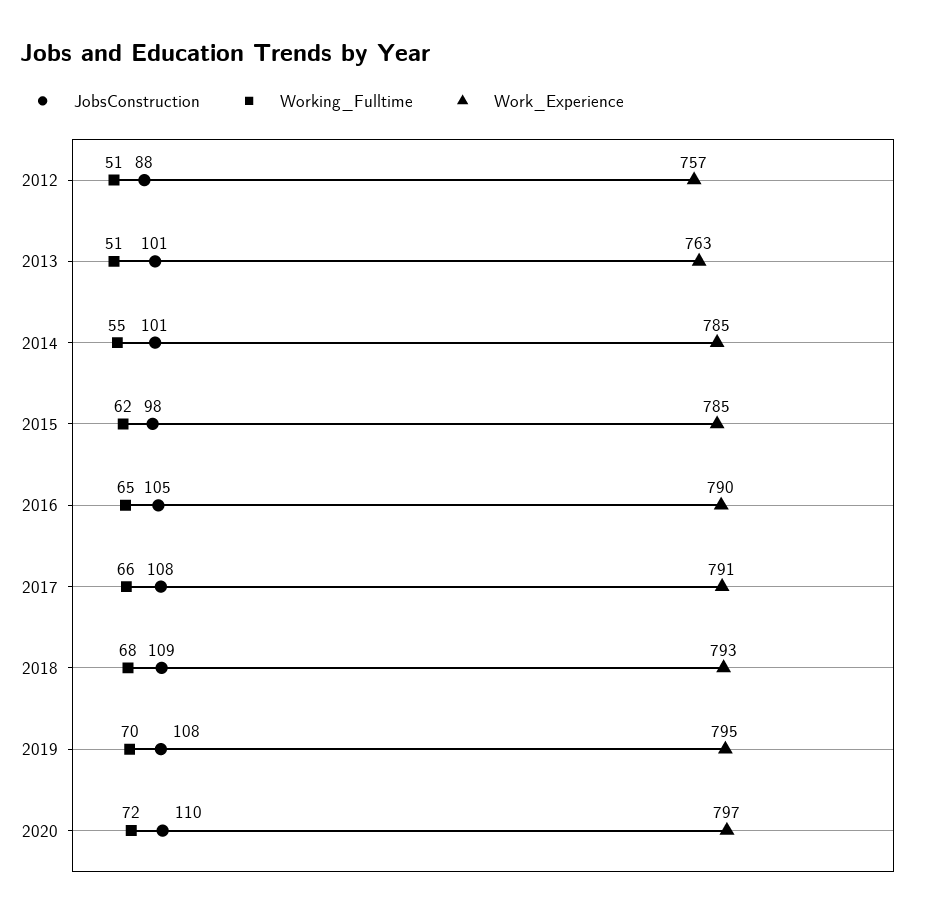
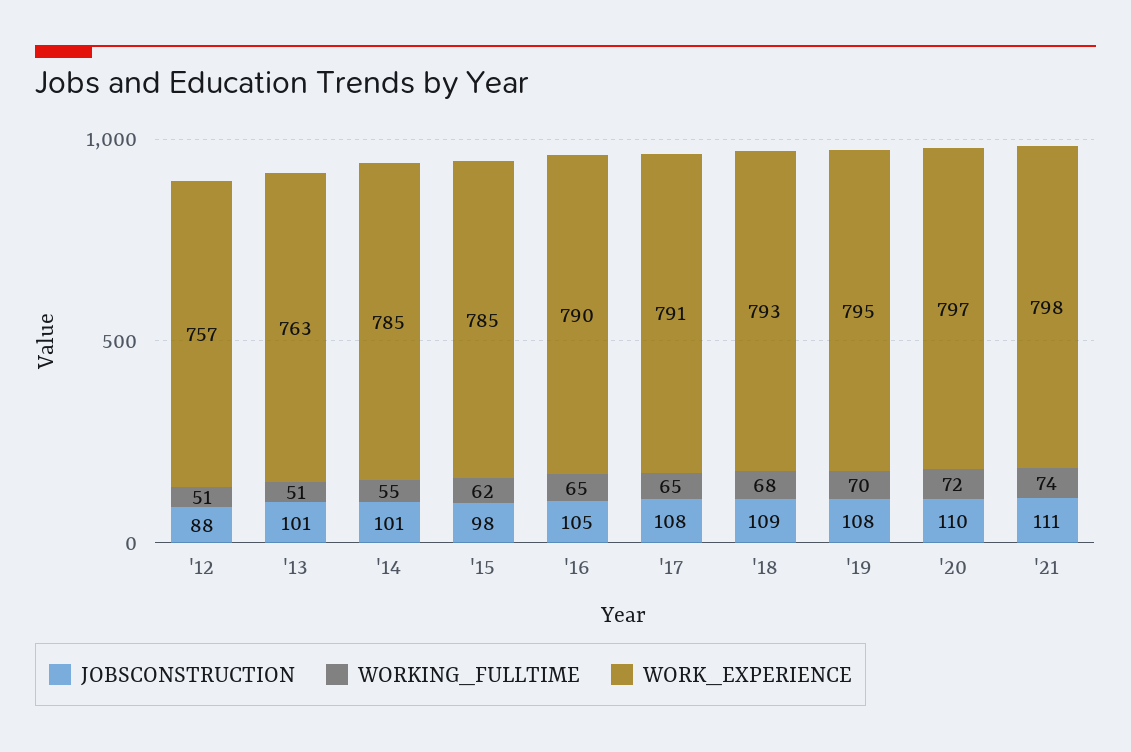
Working_Fulltime, 2017: 66 -> 65
JobsConstruction, '21: none -> 111
Working_Fulltime, '21: none -> 74
Work_Experience, '21: none -> 798

